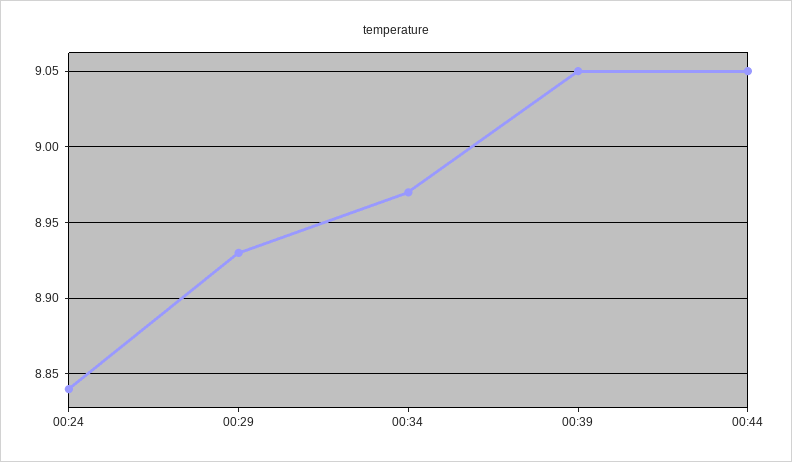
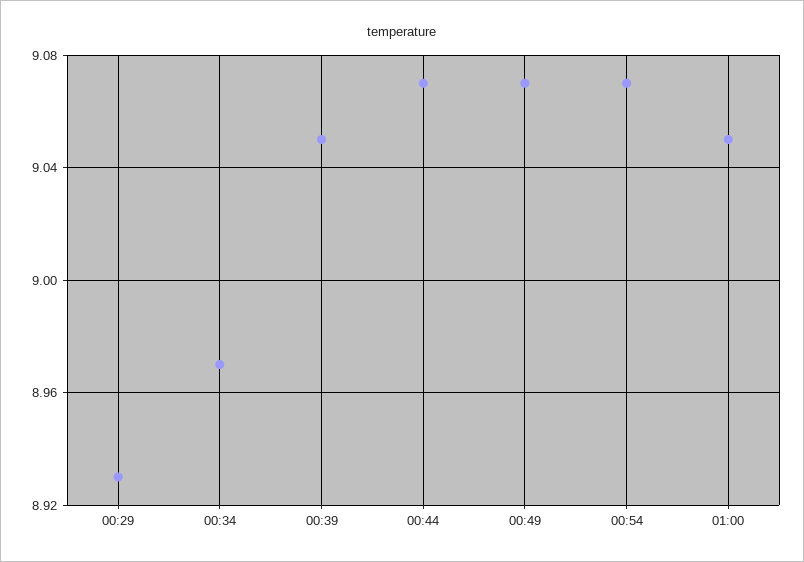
00:24: 8.84 -> none
00:44: 9.05 -> 9.07
00:49: none -> 9.07
00:54: none -> 9.07
01:00: none -> 9.05

